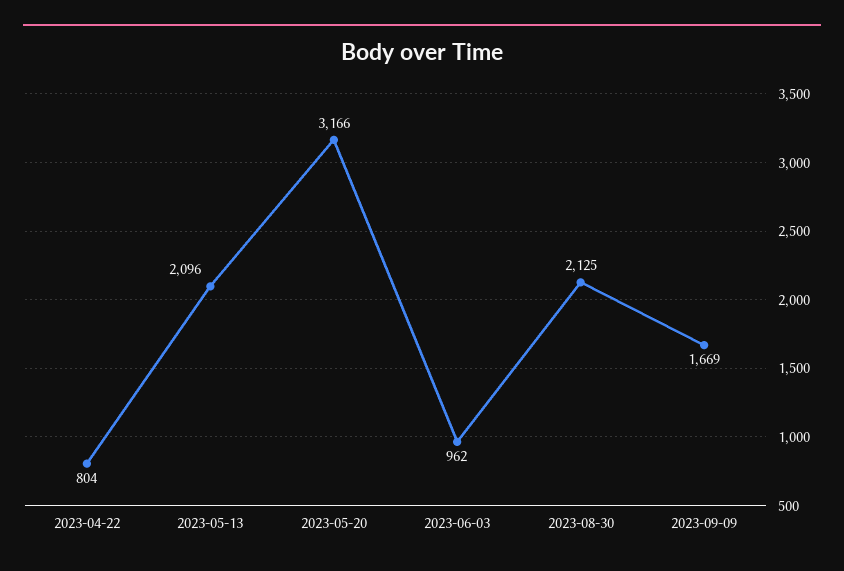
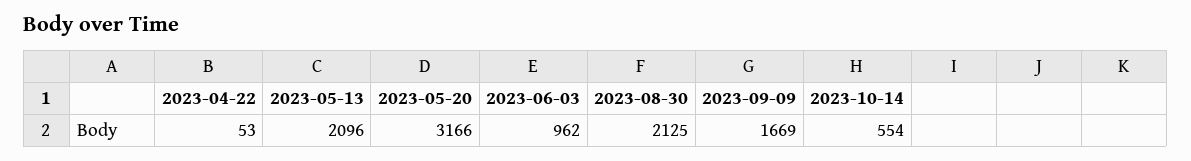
2023-04-22: 804 -> 53
2023-10-14: none -> 554

